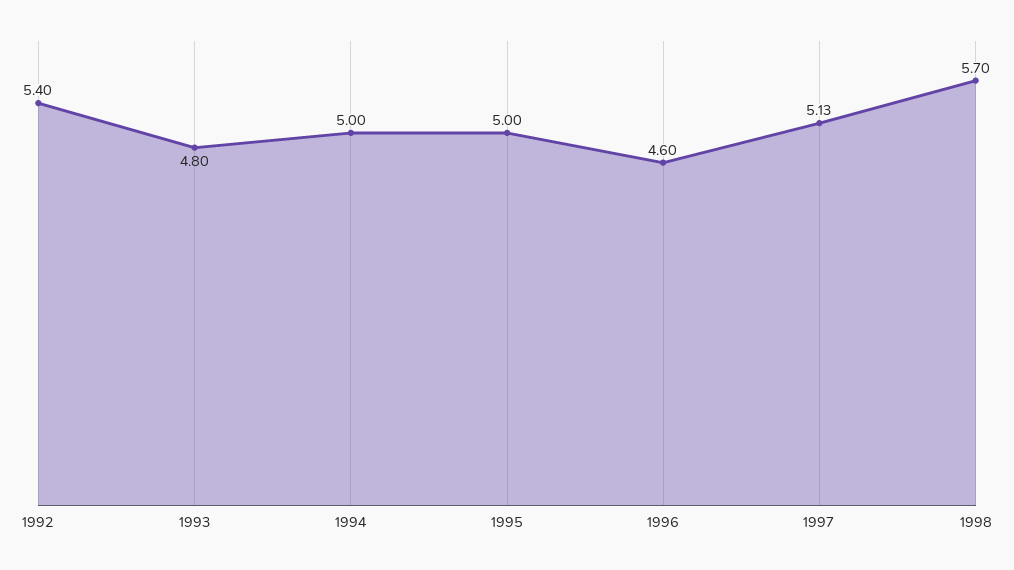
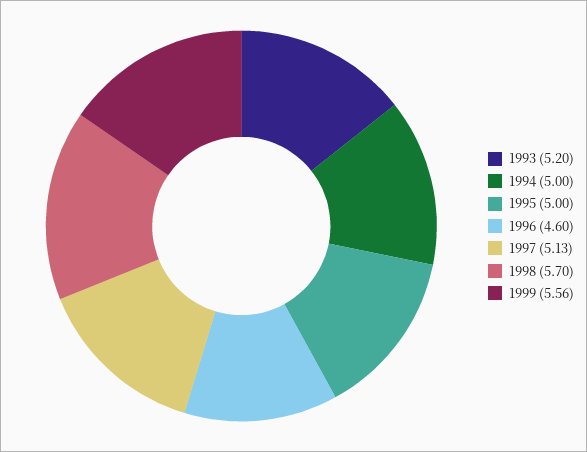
1992: 5.4 -> none
1993: 4.8 -> 5.2
1999: none -> 5.56

